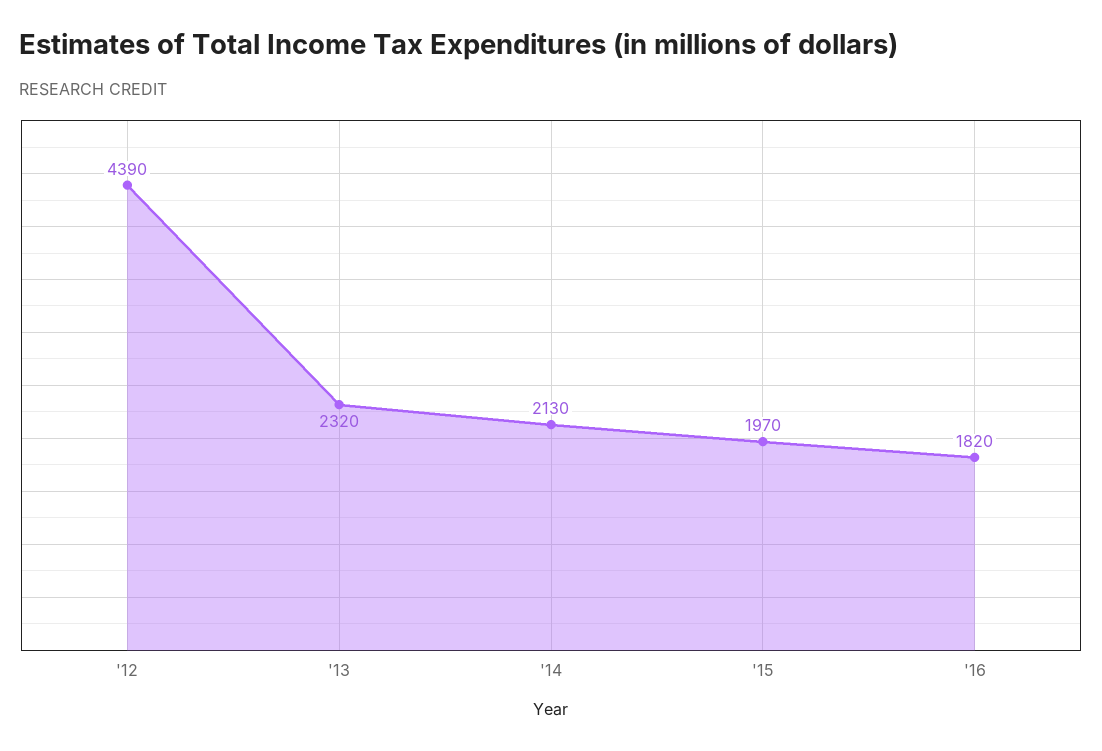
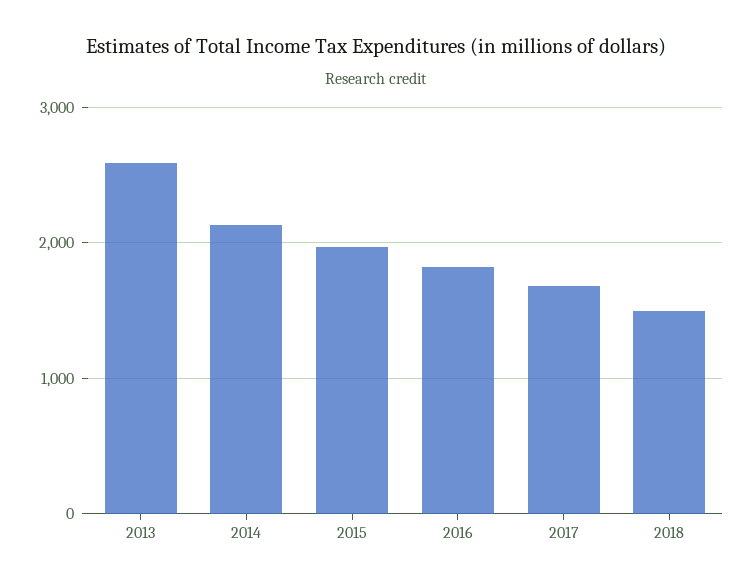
'12: 4390 -> none
'13: 2320 -> 2600
2017: none -> 1700
2018: none -> 1500

